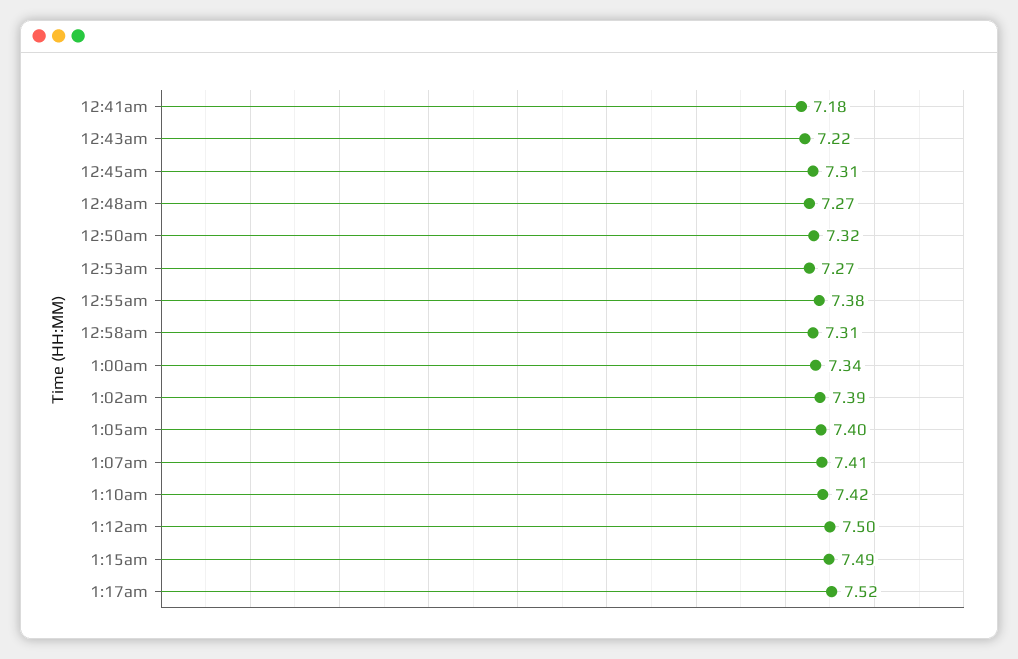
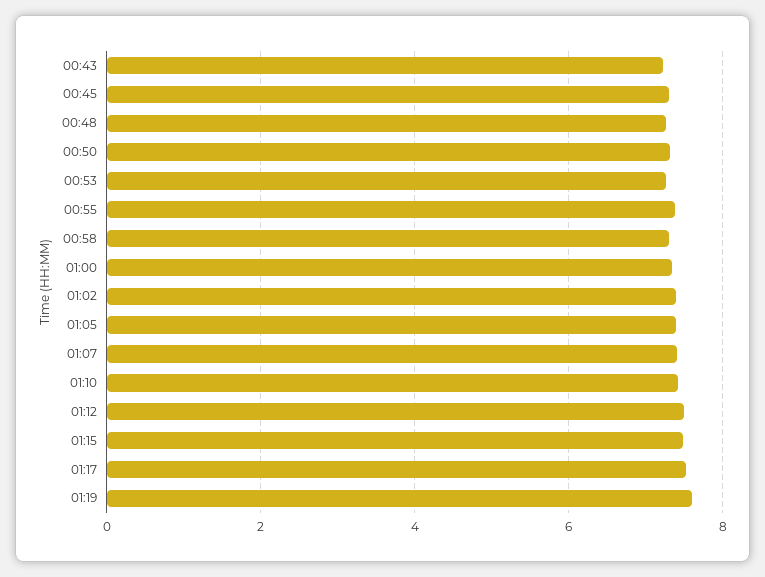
12:41am: 7.18 -> none
01:19: none -> 7.6

